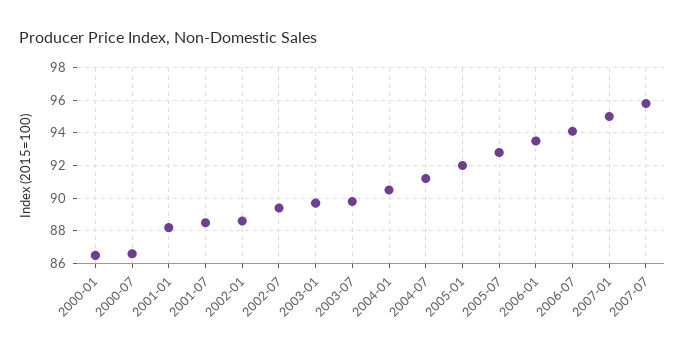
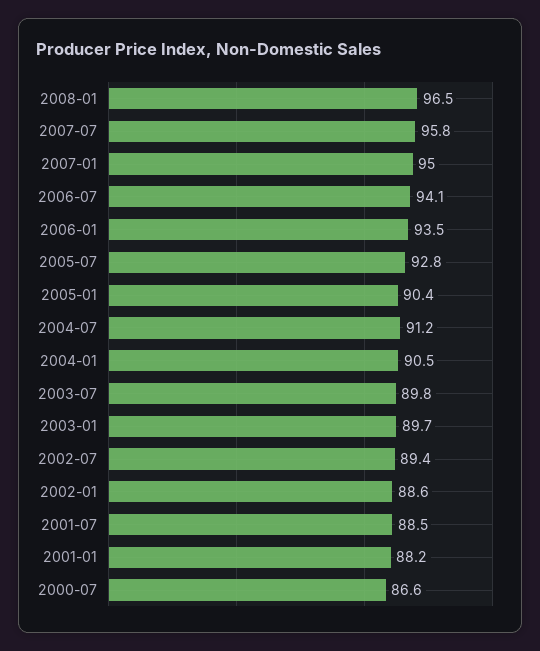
2000-01: 86.5 -> none
2005-01: 92 -> 90.4
2008-01: none -> 96.5

